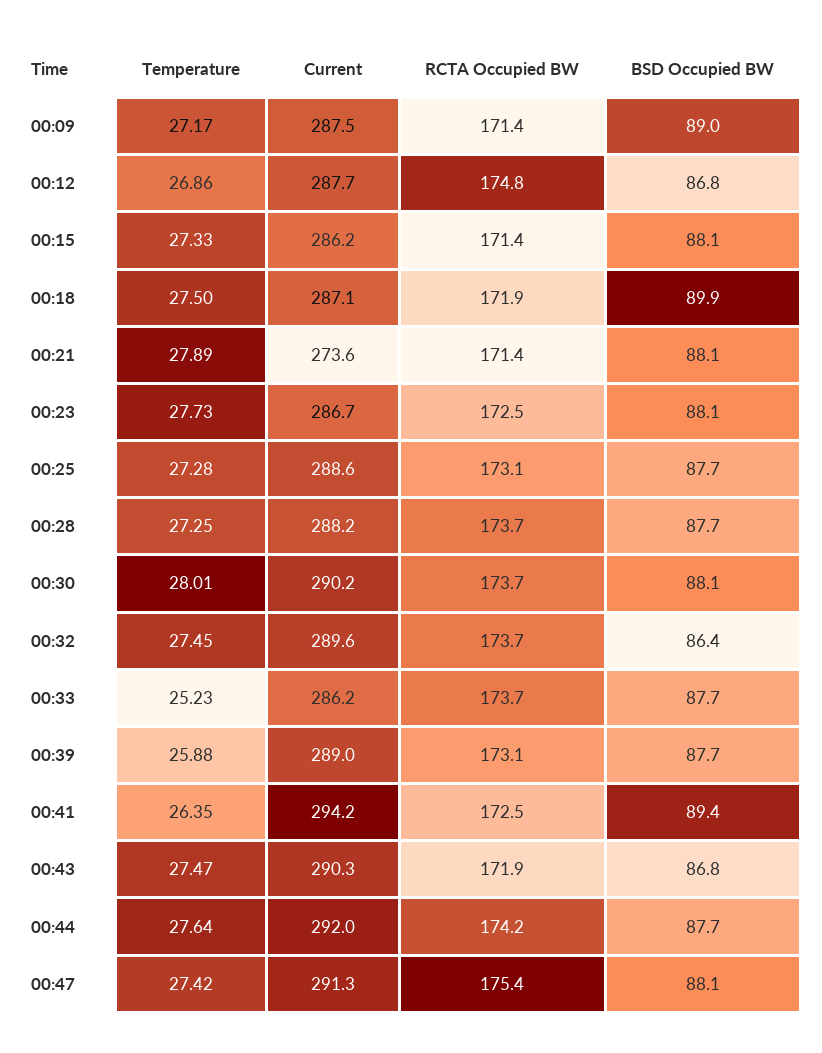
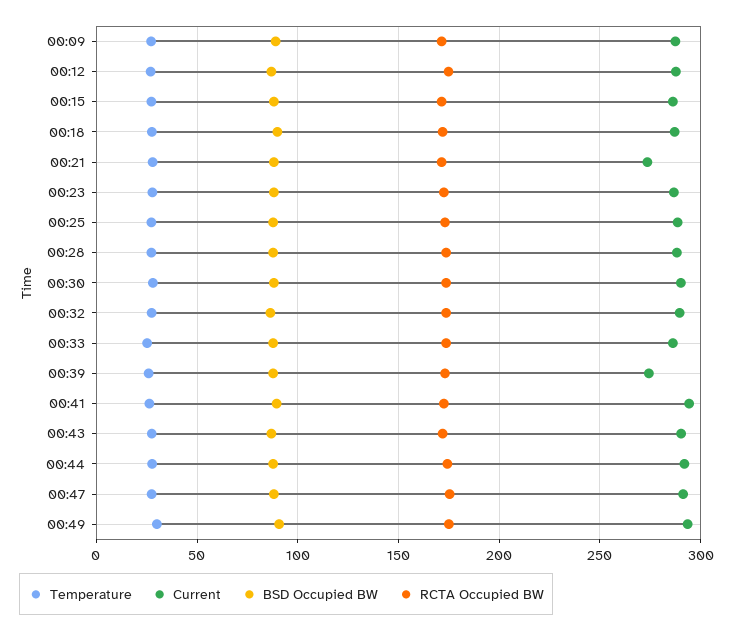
Current, 00:39: 289 -> 275
Temperature, 00:49: none -> 30
Current, 00:49: none -> 295
BSD Occupied BW, 00:49: none -> 90
RCTA Occupied BW, 00:49: none -> 175

